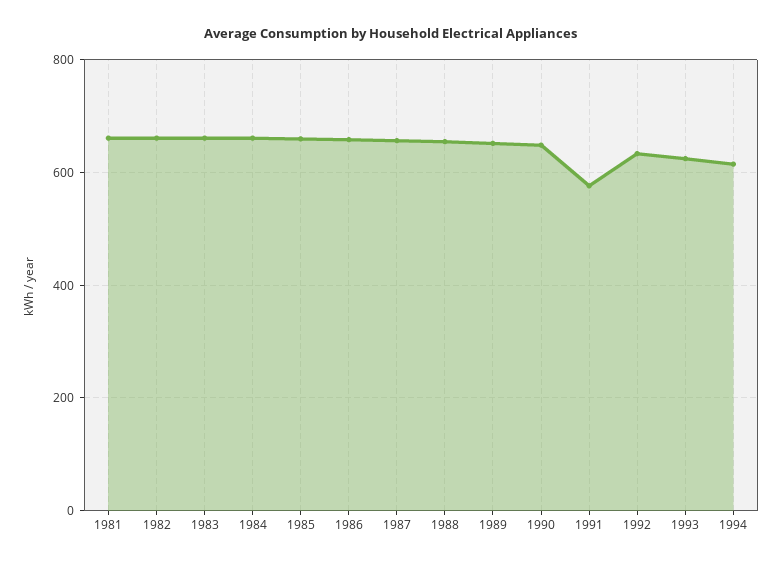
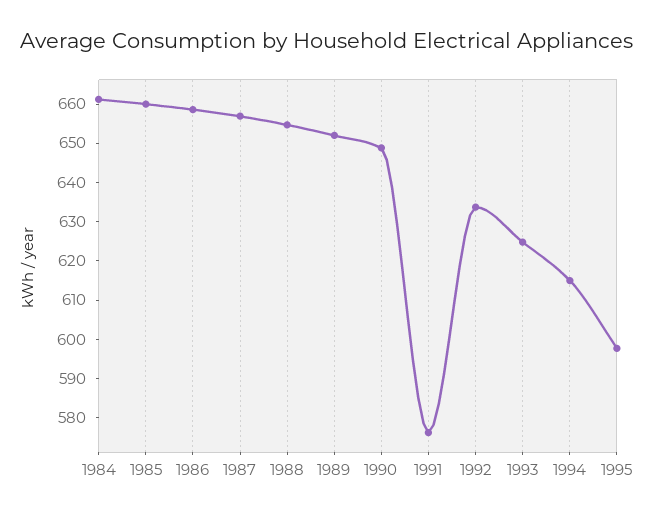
1981: 660 -> none
1982: 660 -> none
1983: 660 -> none
1995: none -> 597.5

